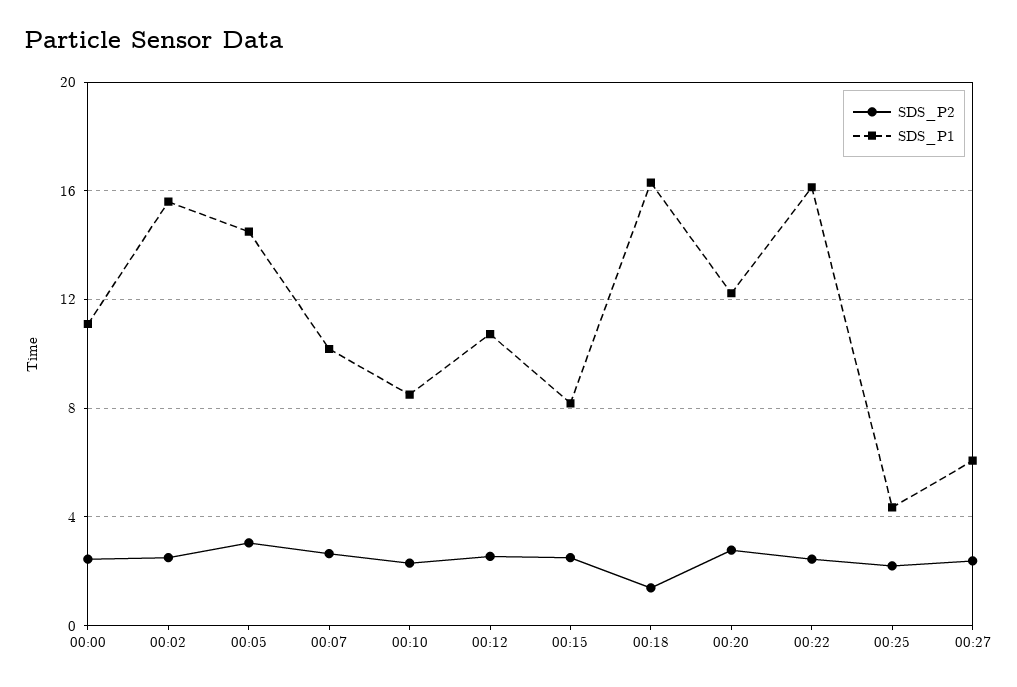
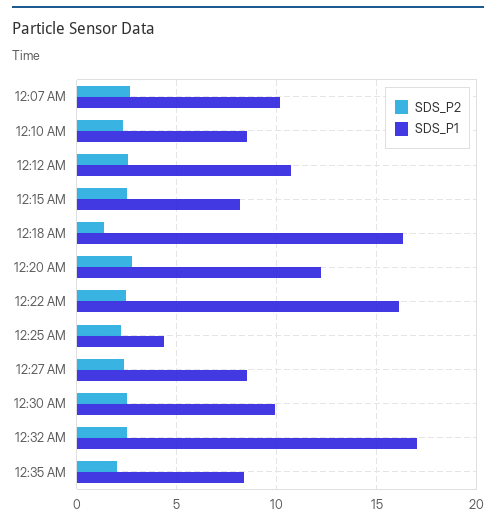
SDS_P2, 00:00: 2.5 -> none
SDS_P1, 00:00: 11 -> none
SDS_P2, 00:02: 2.5 -> none
SDS_P1, 00:02: 15.5 -> none
SDS_P2, 00:05: 3 -> none
SDS_P1, 00:05: 14.5 -> none
SDS_P1, 00:27: 6 -> 8.5
SDS_P2, 12:30 AM: none -> 2.5
SDS_P1, 12:30 AM: none -> 10
SDS_P2, 12:32 AM: none -> 2.5
SDS_P1, 12:32 AM: none -> 17
SDS_P2, 12:35 AM: none -> 2
SDS_P1, 12:35 AM: none -> 8.5

